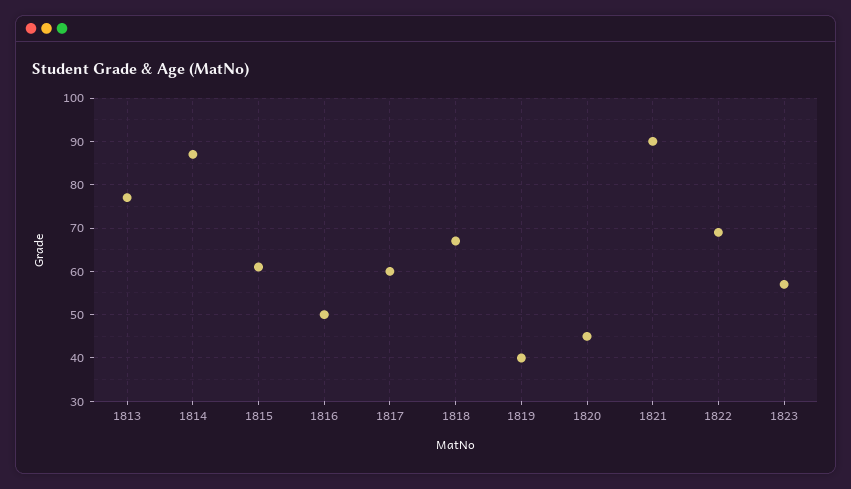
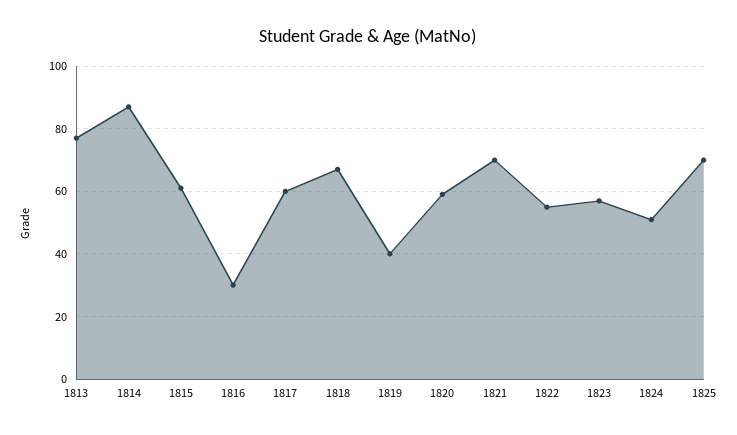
1816: 50 -> 30
1820: 45 -> 60
1821: 90 -> 70
1822: 70 -> 55
1824: none -> 50
1825: none -> 70

